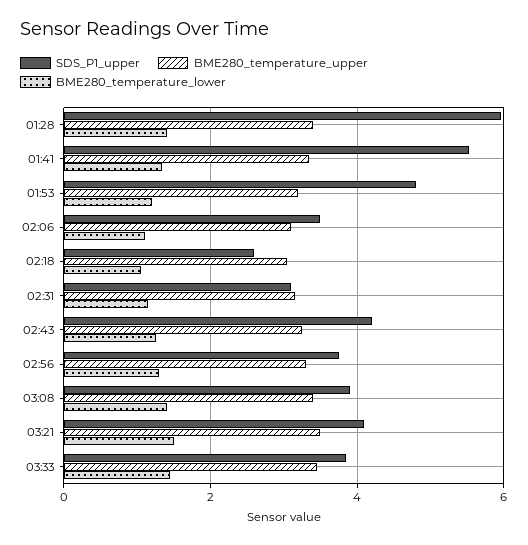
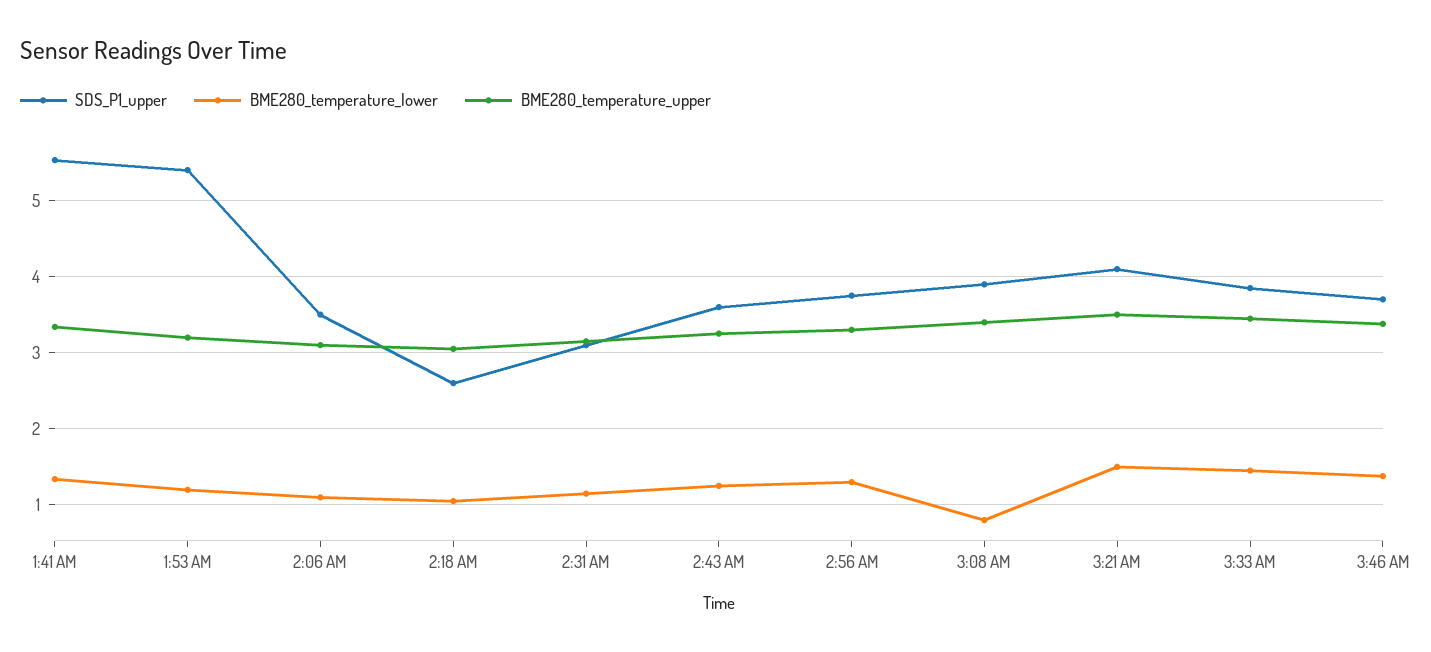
SDS_P1_upper, 01:28: 6 -> none
BME280_temperature_upper, 01:28: 3.4 -> none
BME280_temperature_lower, 01:28: 1.4 -> none
SDS_P1_upper, 01:53: 4.8 -> 5.4
SDS_P1_upper, 02:43: 4.2 -> 3.6
BME280_temperature_lower, 03:08: 1.4 -> 0.8
SDS_P1_upper, 3:46 AM: none -> 3.7
BME280_temperature_lower, 3:46 AM: none -> 1.4
BME280_temperature_upper, 3:46 AM: none -> 3.4

